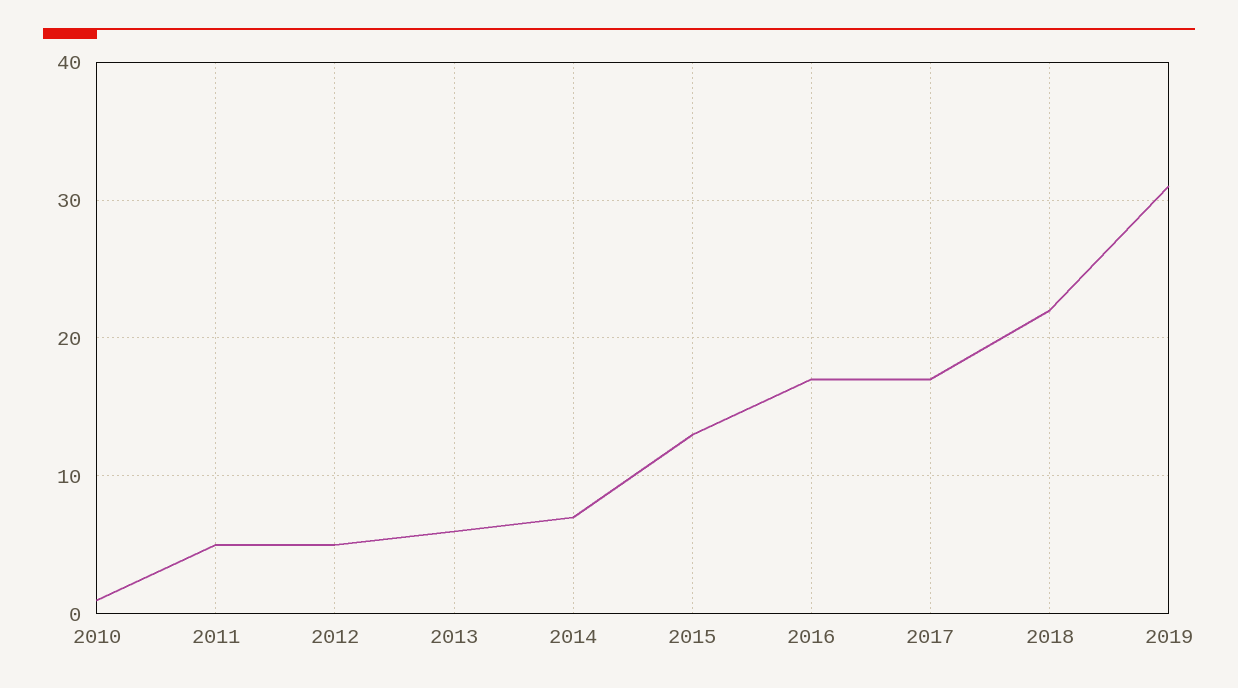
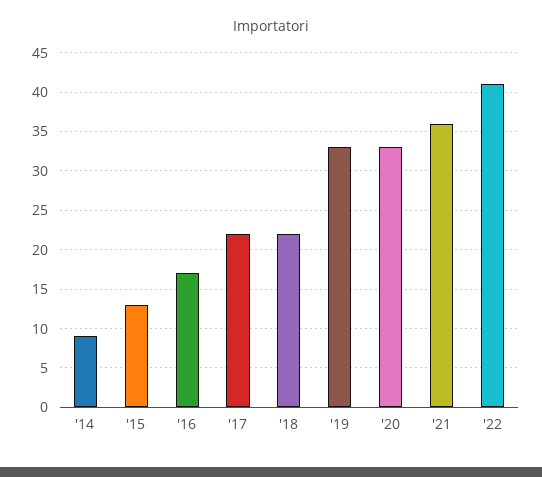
2010: 1 -> none
2011: 5 -> none
2012: 5 -> none
2013: 6 -> none
2014: 7 -> 9
2017: 17 -> 22
2019: 31 -> 33
'20: none -> 33
'21: none -> 36
'22: none -> 41

